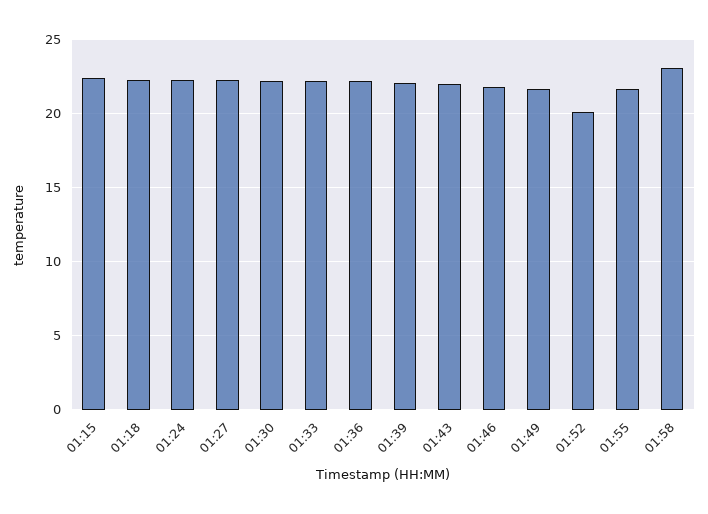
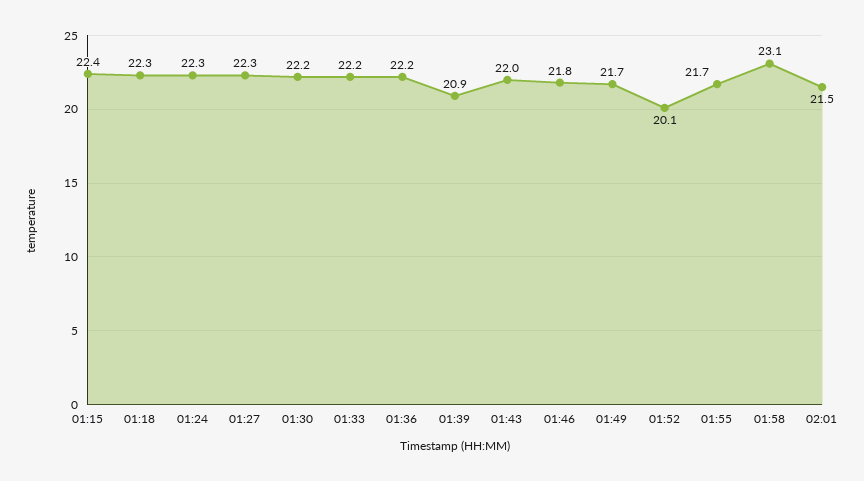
01:39: 22 -> 20.9
02:01: none -> 21.5

